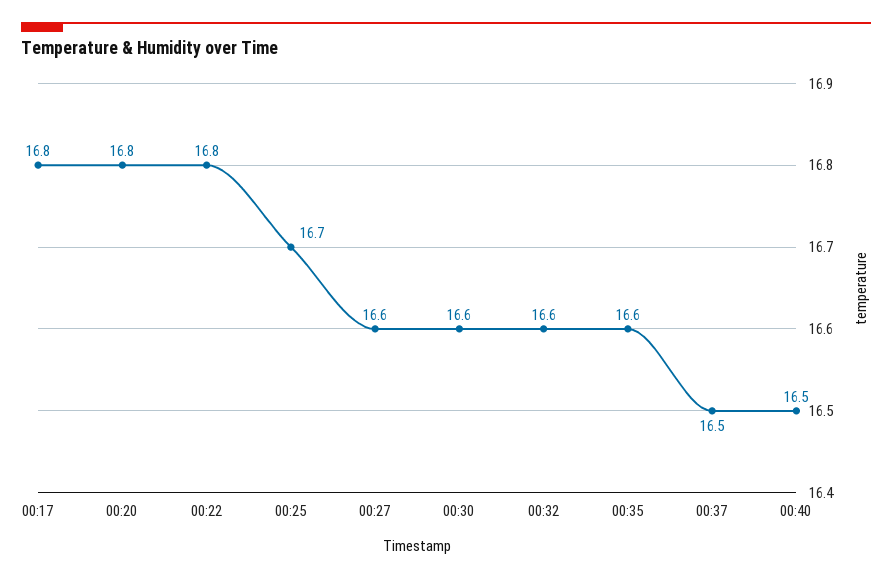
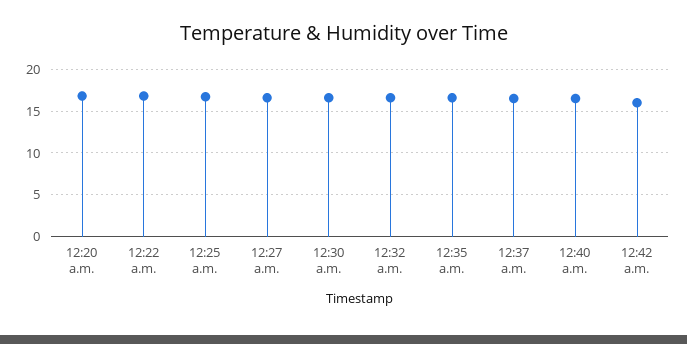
00:17: 16.8 -> none
12:42 a.m.: none -> 16

